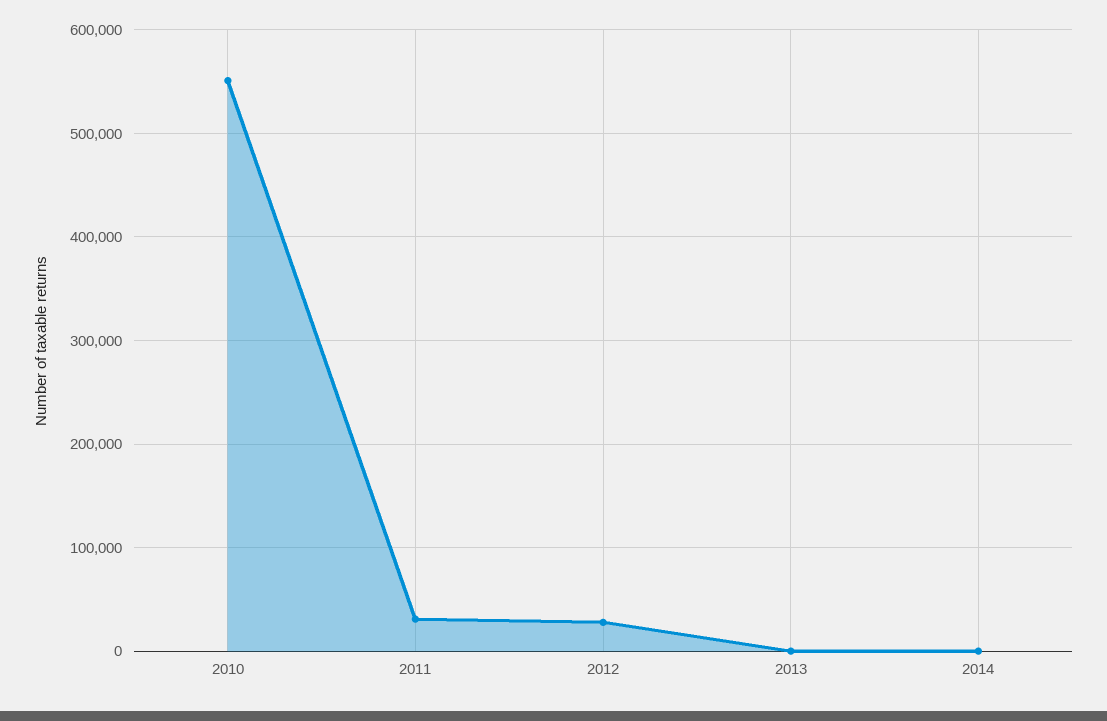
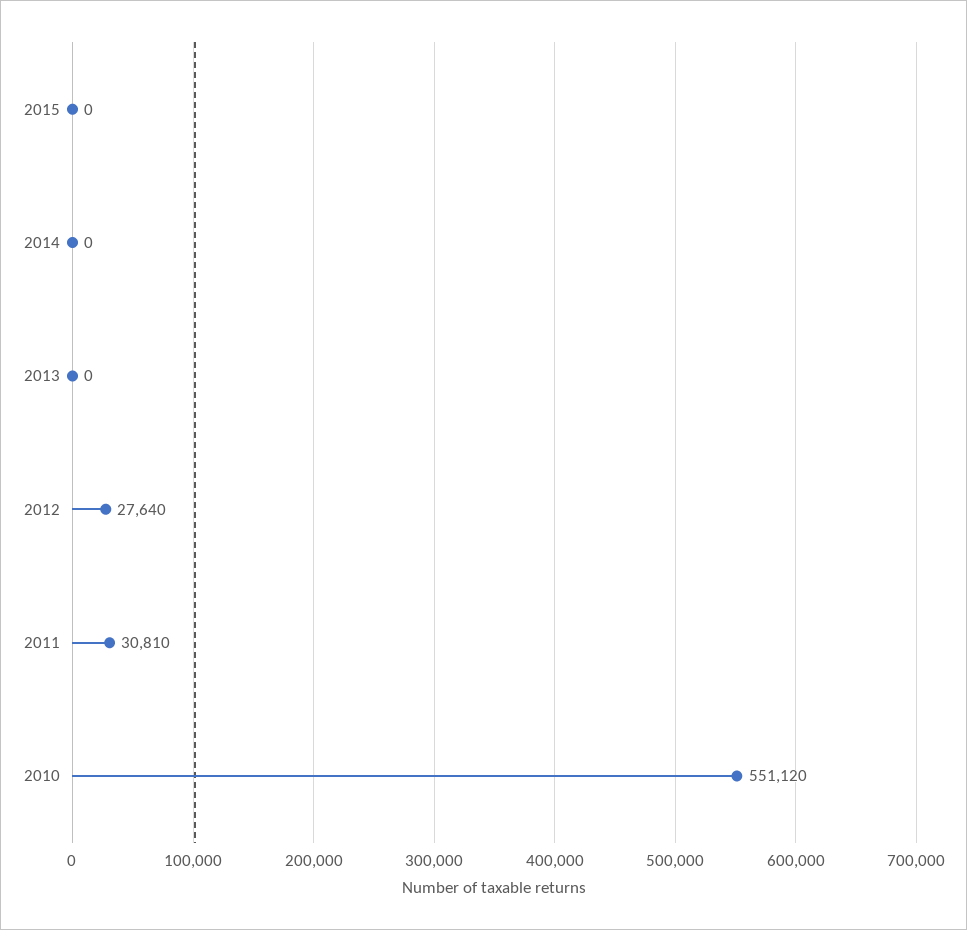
2015: none -> 0

